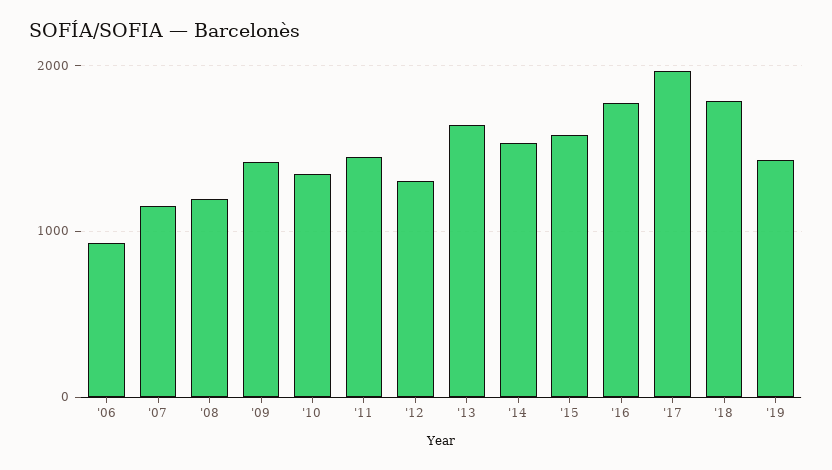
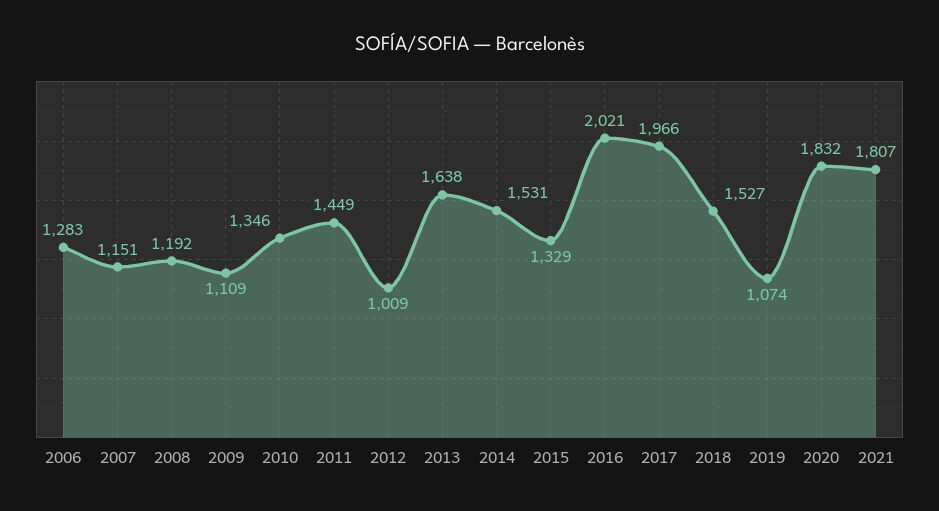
'06: 900 -> 1283
'09: 1400 -> 1109
'12: 1300 -> 1009
'15: 1600 -> 1329
'16: 1800 -> 2021
'18: 1800 -> 1527
'19: 1400 -> 1074
2020: none -> 1832
2021: none -> 1807

